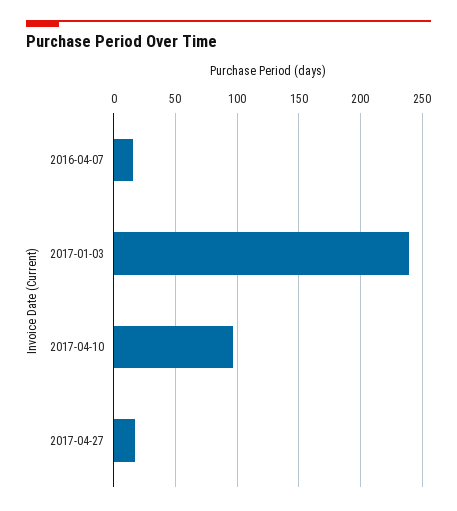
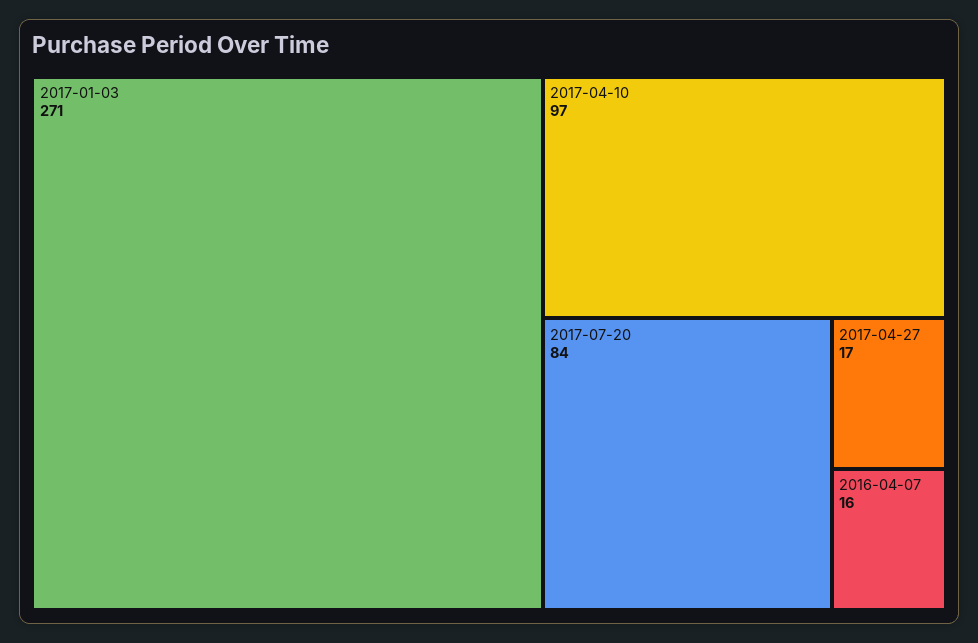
2017-01-03: 240 -> 271
2017-07-20: none -> 84

